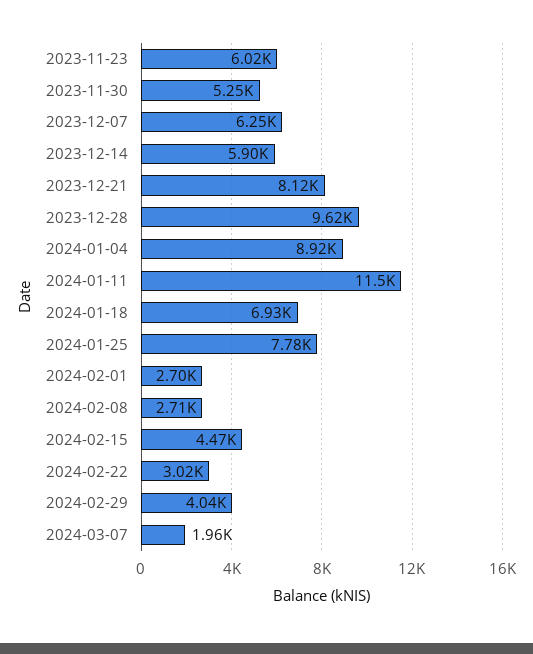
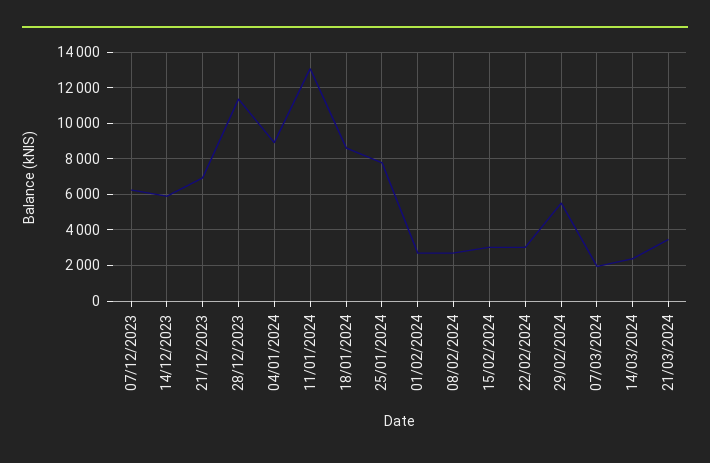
2023-11-23: 6020 -> none
2023-11-30: 5250 -> none
2023-12-21: 8120 -> 7000
2023-12-28: 9620 -> 11500
2024-01-11: 11500 -> 13000
2024-01-18: 6930 -> 8500
2024-02-15: 4470 -> 3000
2024-02-29: 4040 -> 5500
14/03/2024: none -> 2500
21/03/2024: none -> 3500

